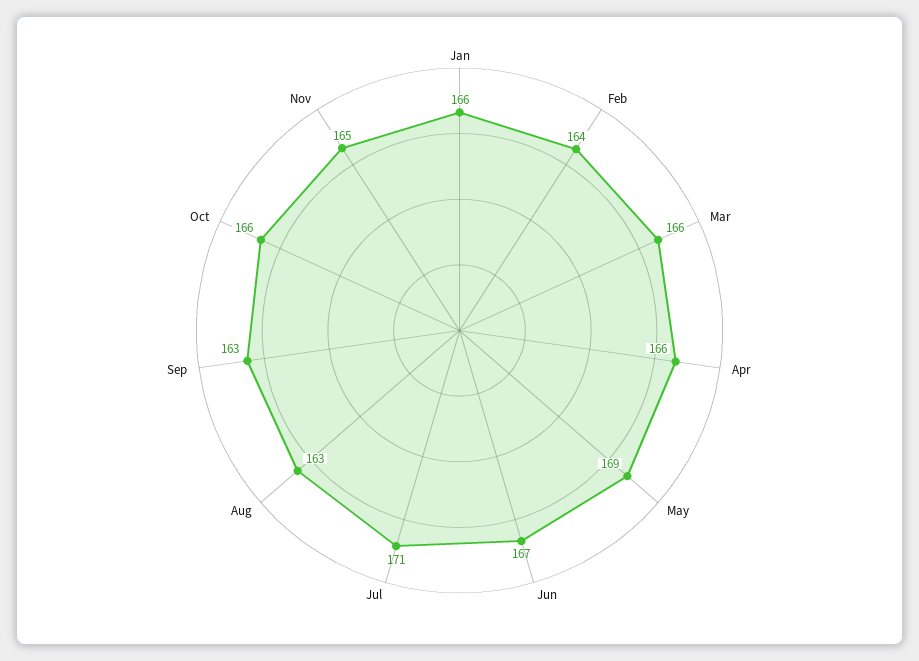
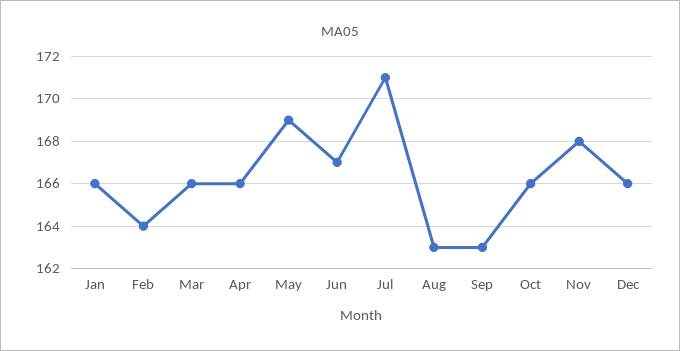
Nov: 165 -> 168
Dec: none -> 166

